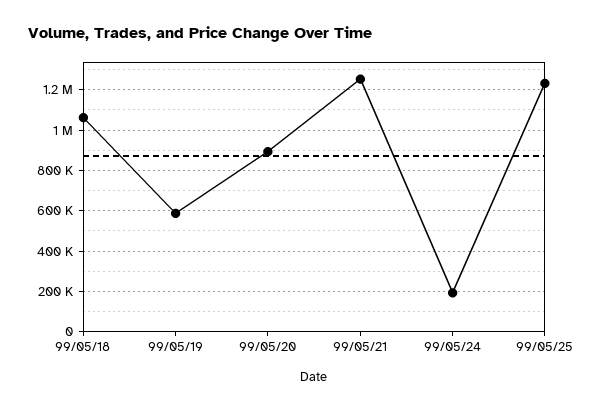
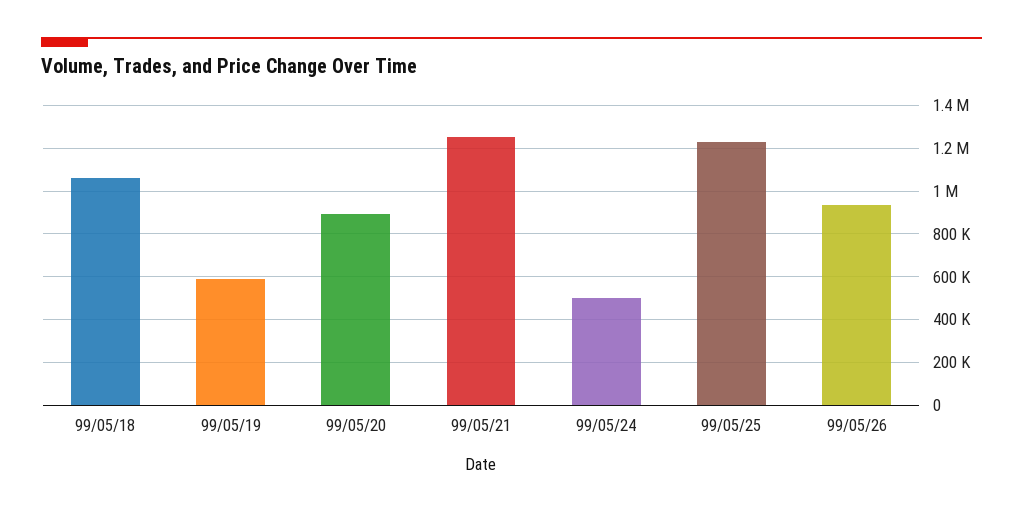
99/05/24: 200000 -> 500000
99/05/26: none -> 950000

